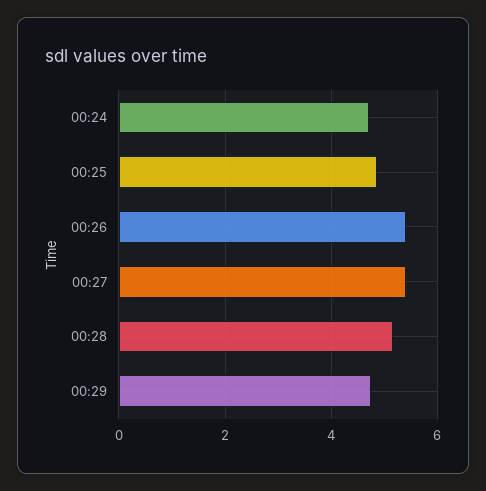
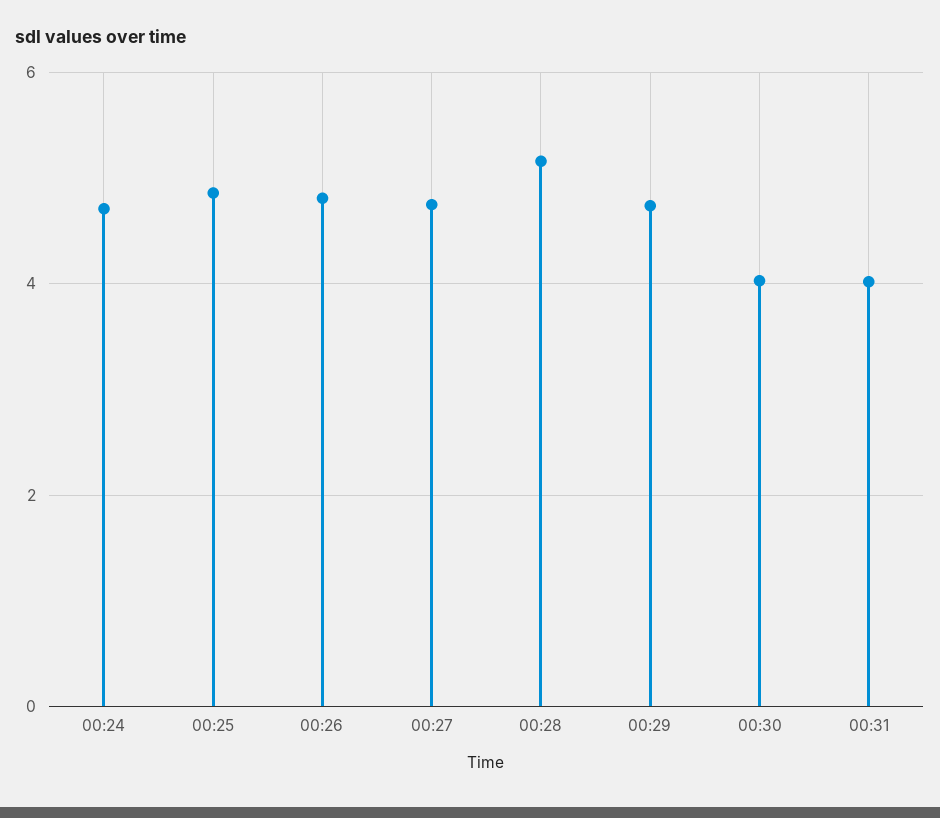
00:26: 5.4 -> 4.8
00:27: 5.4 -> 4.8
00:30: none -> 4
00:31: none -> 4

